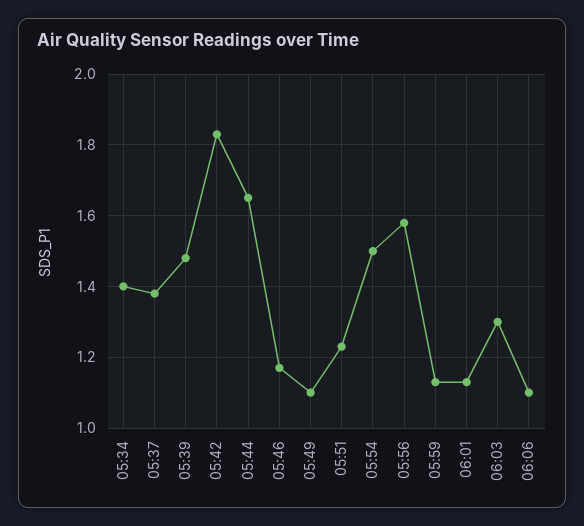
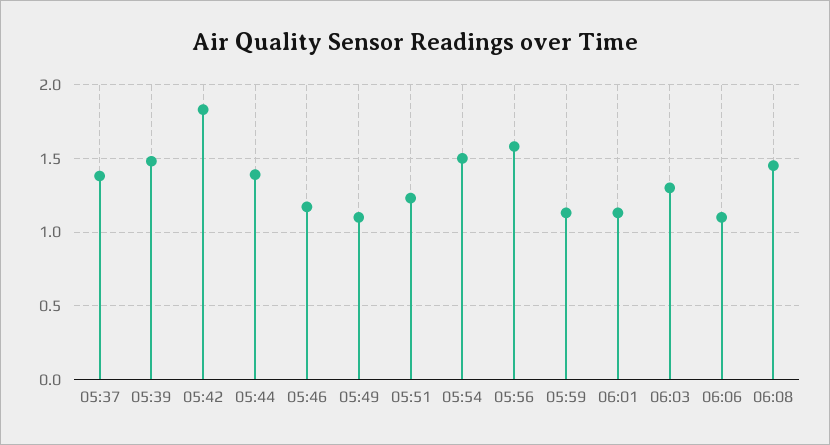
05:34: 1.4 -> none
05:44: 1.65 -> 1.4
06:08: none -> 1.45

